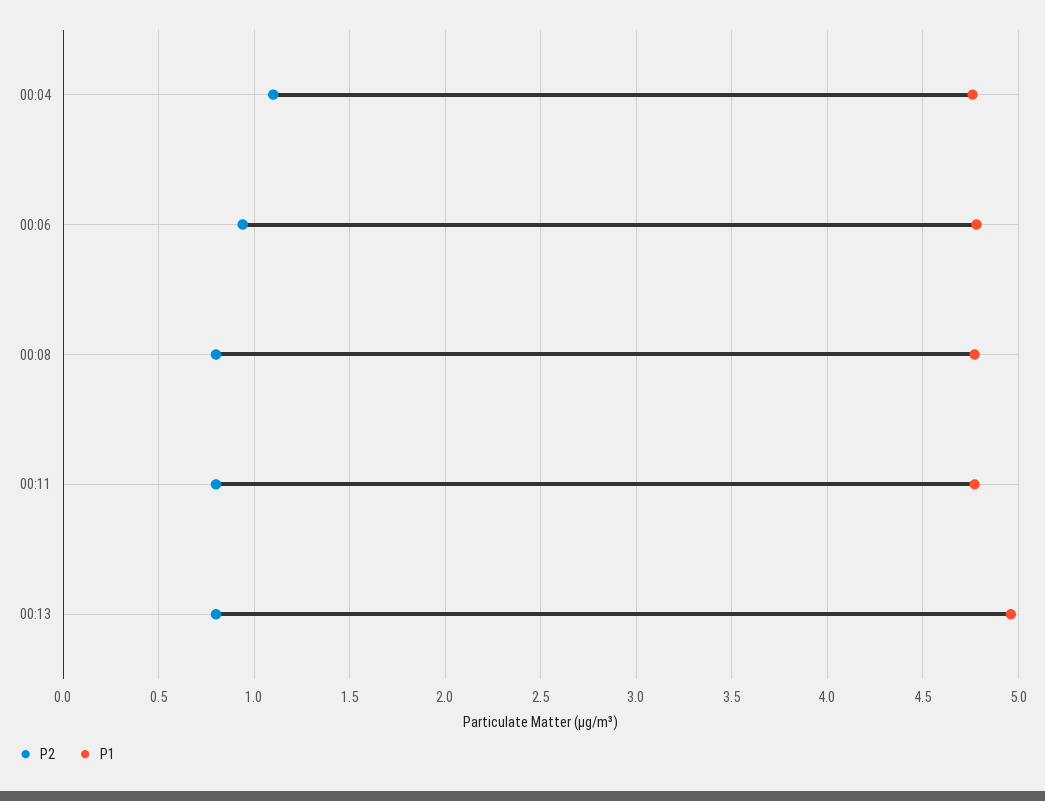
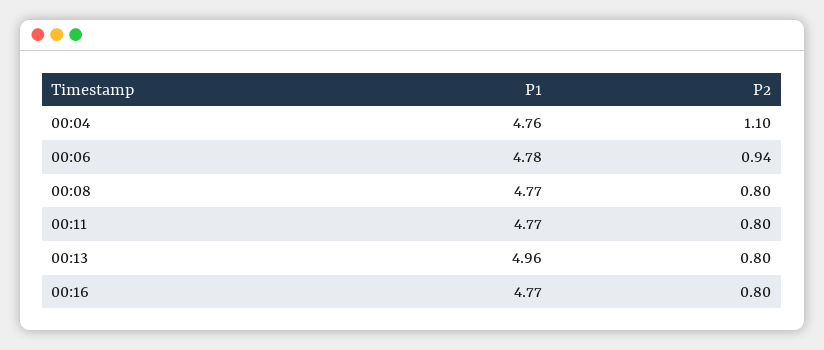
P1, 00:16: none -> 4.77
P2, 00:16: none -> 0.8

